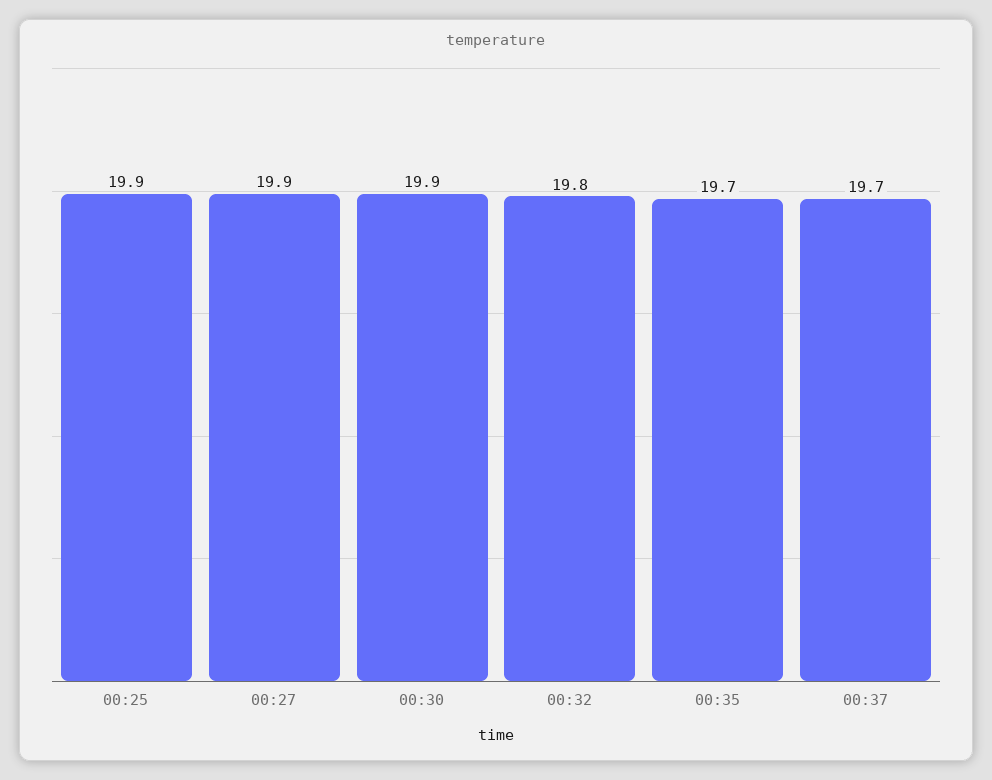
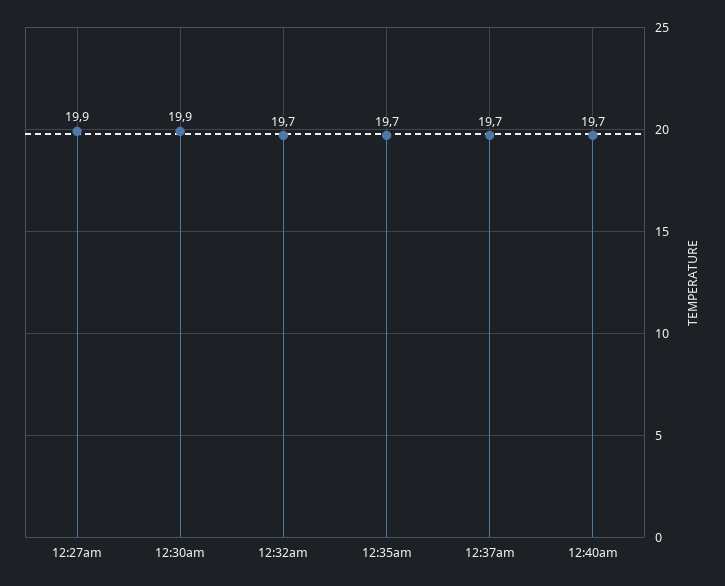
00:25: 19.9 -> none
00:32: 19.8 -> 19.7
12:40am: none -> 19.7

